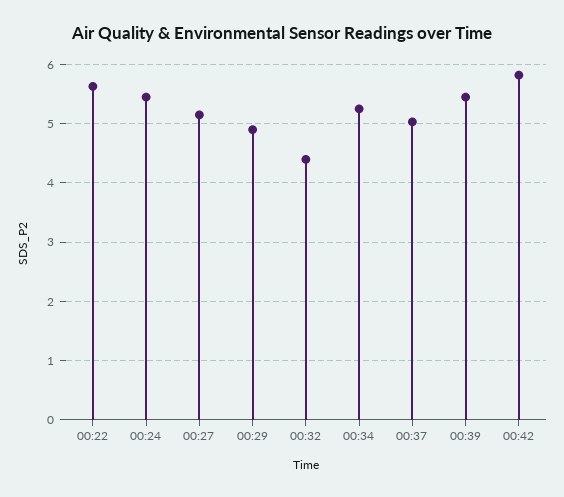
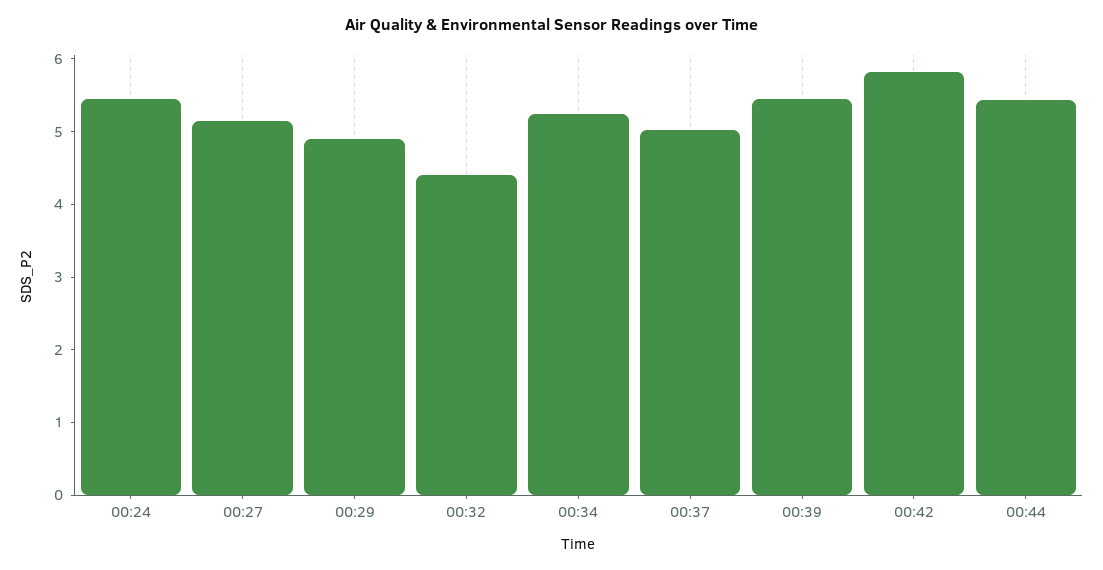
00:22: 5.6 -> none
00:44: none -> 5.4

